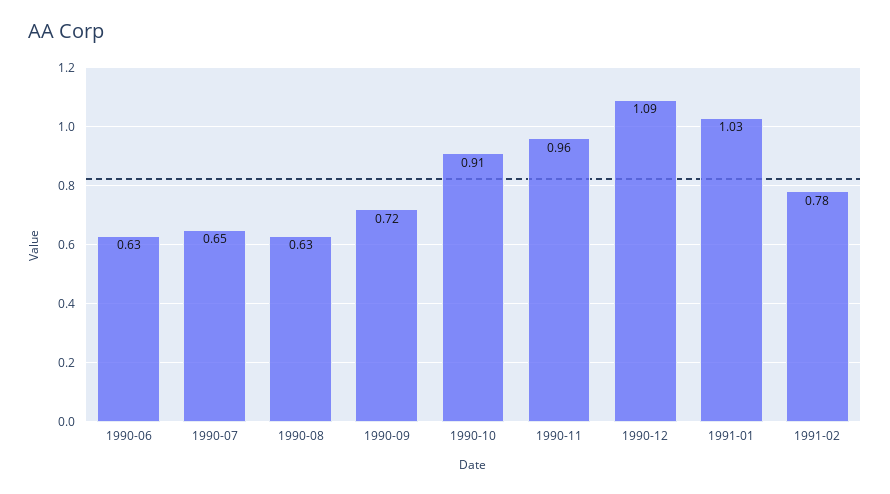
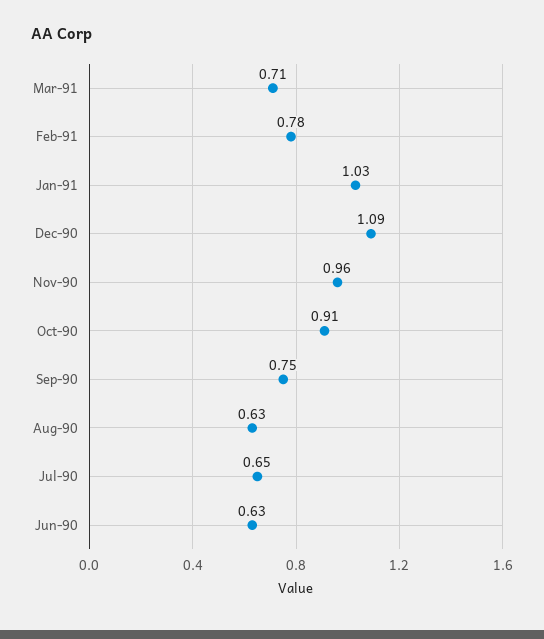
1990-09: 0.72 -> 0.75
Mar-91: none -> 0.71

